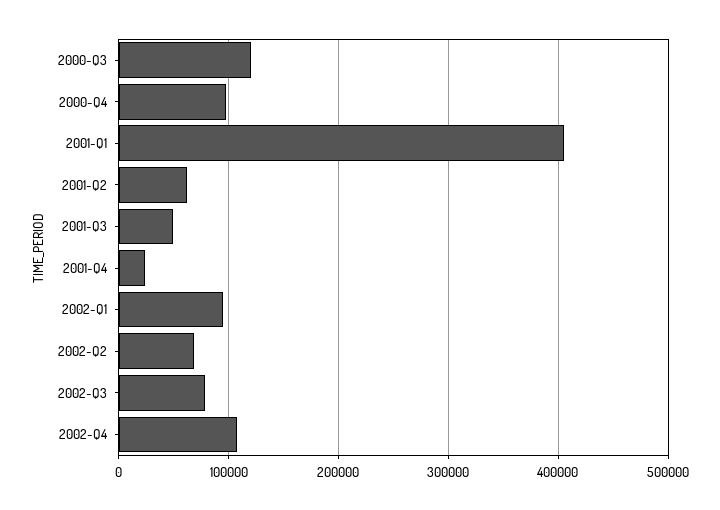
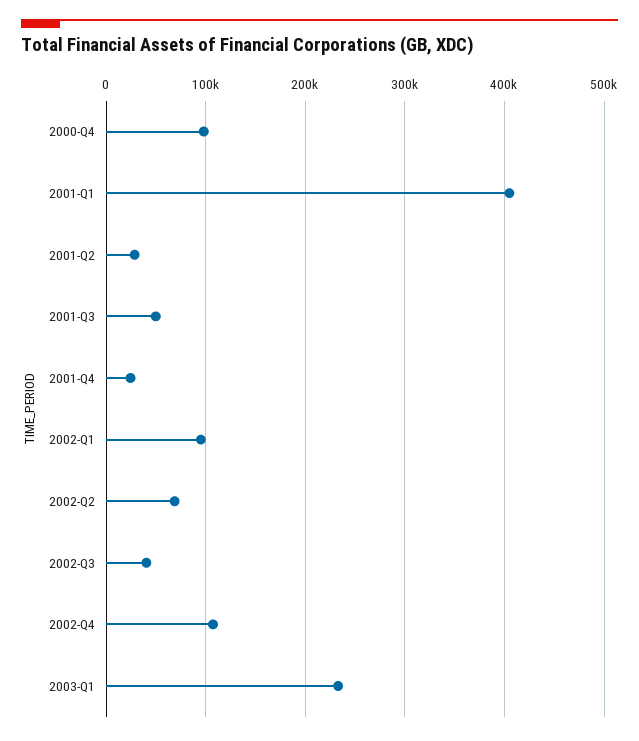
2000-Q3: 120000 -> none
2001-Q2: 60000 -> 30000
2002-Q3: 80000 -> 40000
2003-Q1: none -> 230000

